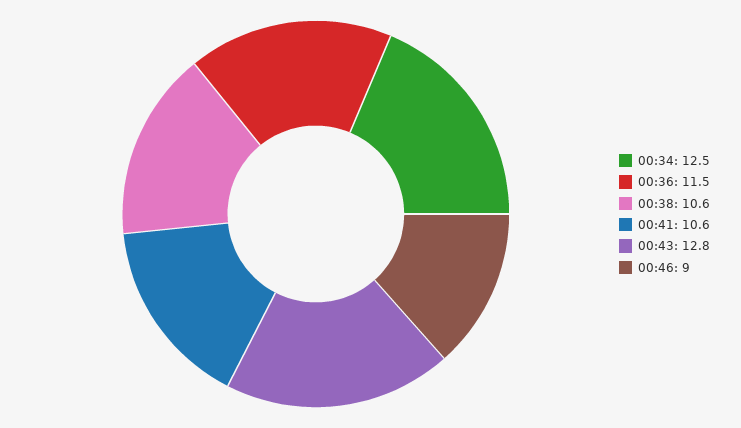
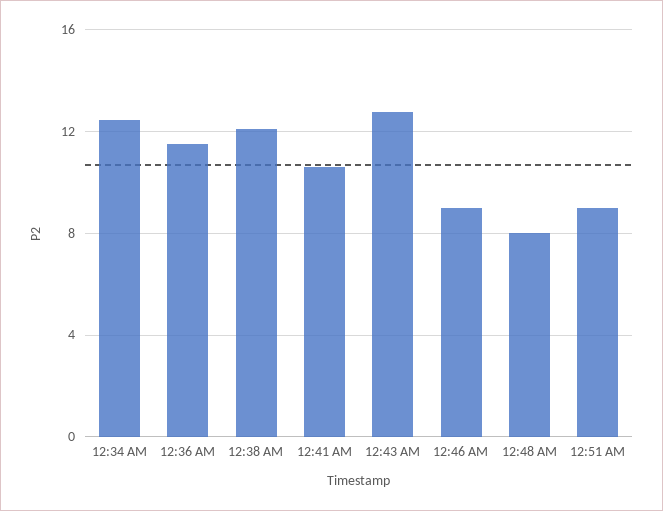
00:38: 10.6 -> 12
12:48 AM: none -> 8
12:51 AM: none -> 9

